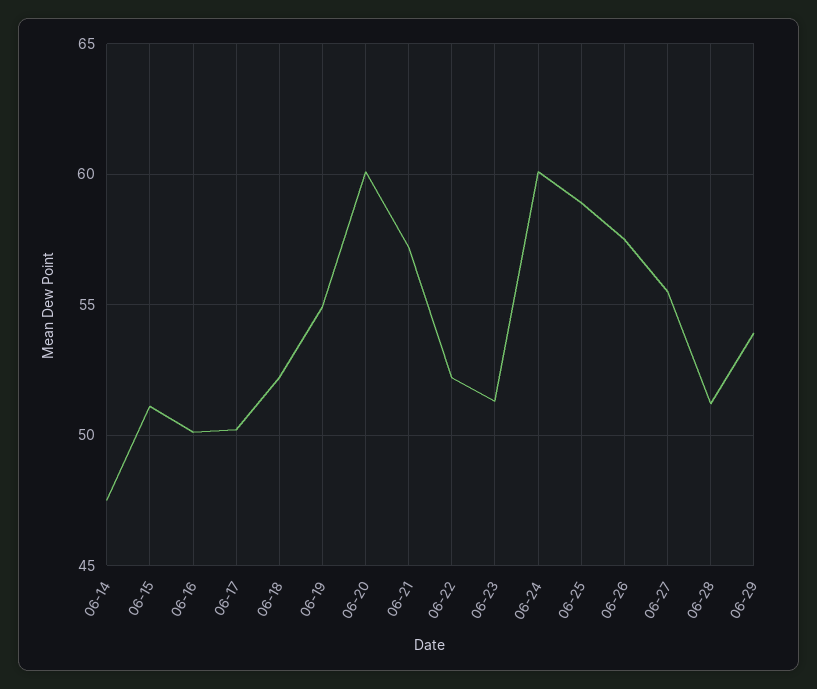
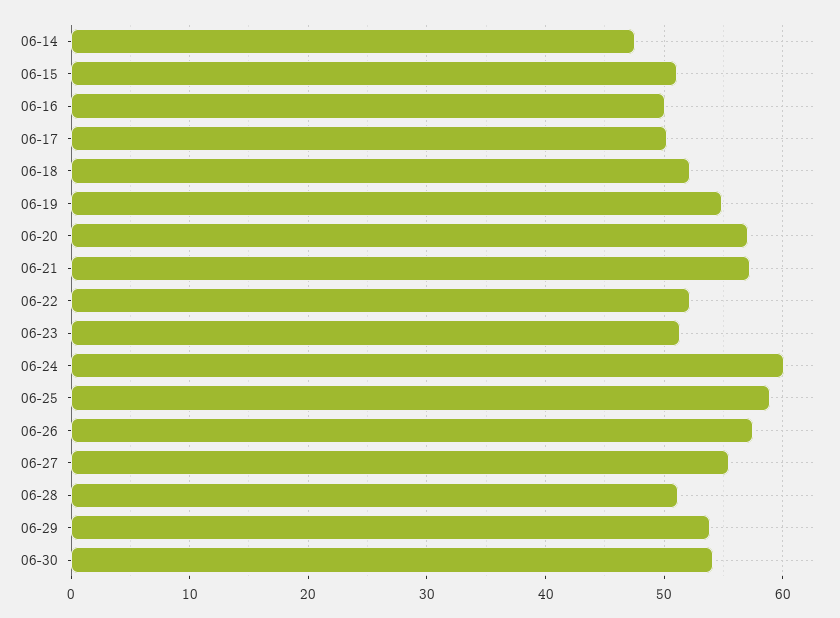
06-20: 60 -> 57
06-30: none -> 54

